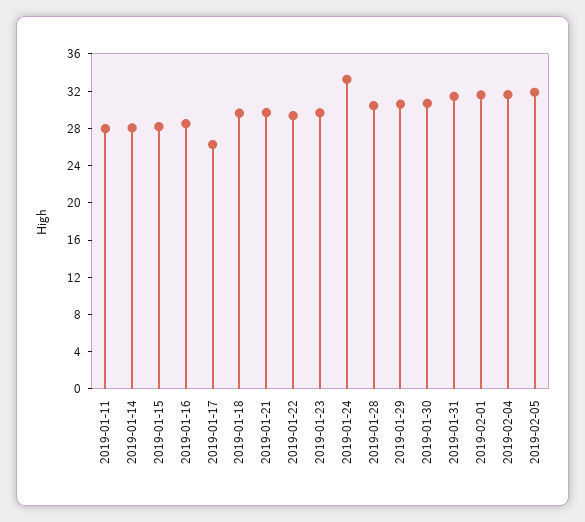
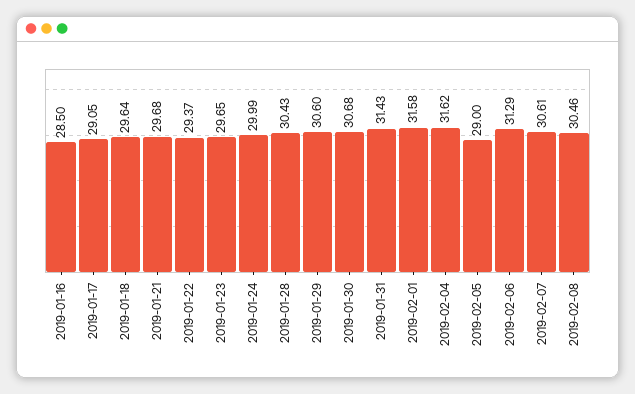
2019-01-11: 28 -> none
2019-01-14: 28 -> none
2019-01-15: 28 -> none
2019-01-17: 26 -> 29.05
2019-01-24: 33 -> 29.99
2019-02-05: 32 -> 29
2019-02-06: none -> 31.29
2019-02-07: none -> 30.61
2019-02-08: none -> 30.46

